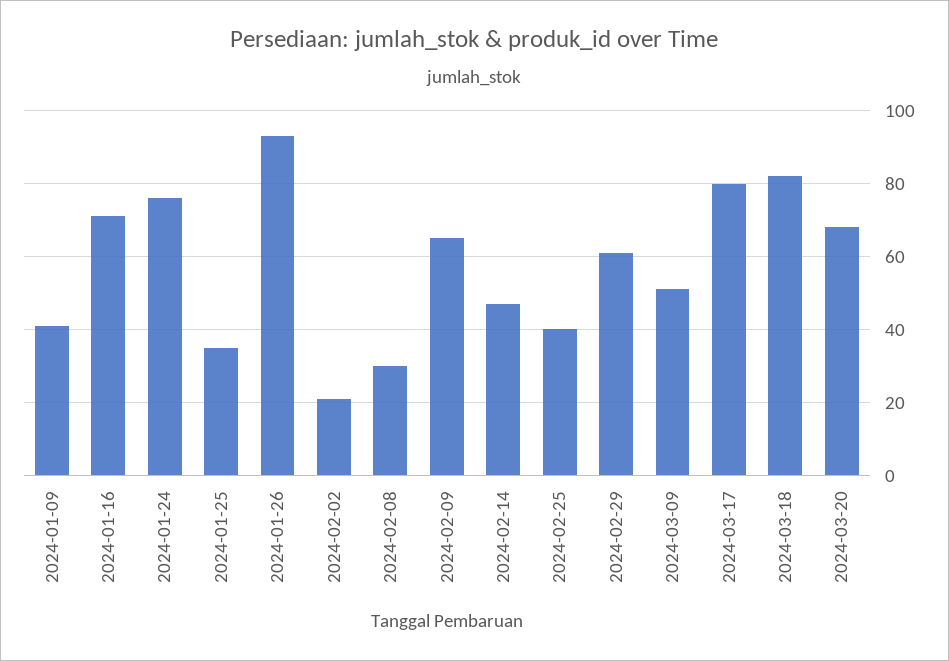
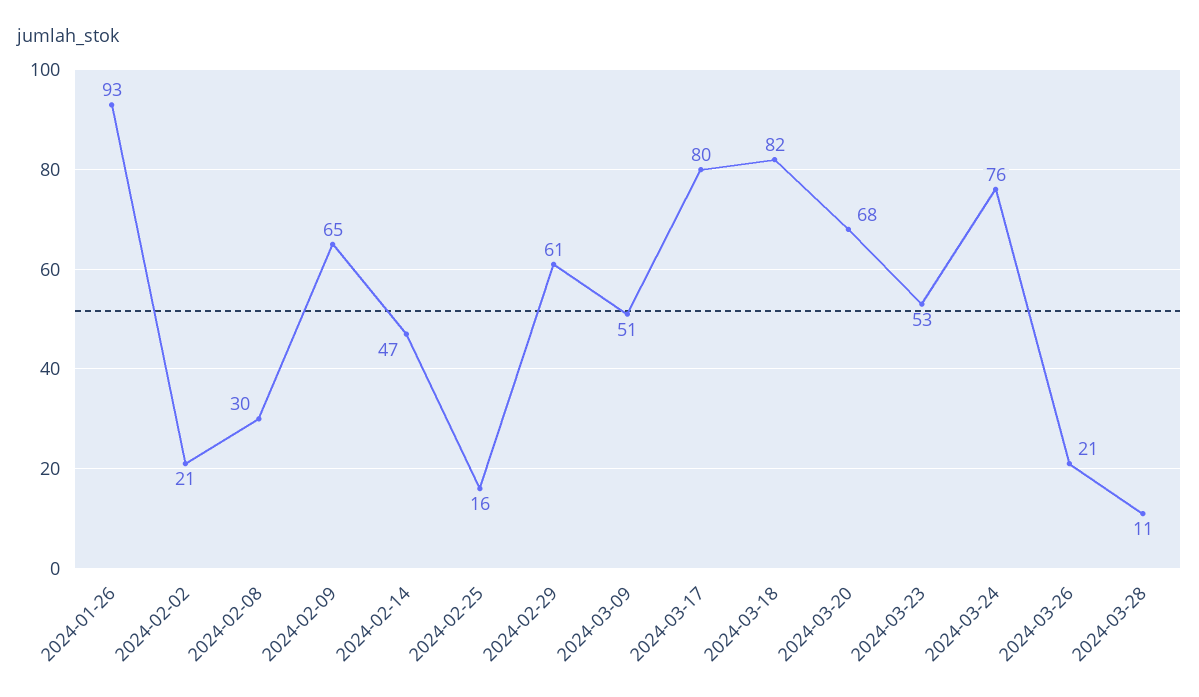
2024-01-09: 40 -> none
2024-01-16: 70 -> none
2024-01-24: 75 -> none
2024-01-25: 35 -> none
2024-02-25: 40 -> 16
2024-03-23: none -> 53
2024-03-24: none -> 76
2024-03-26: none -> 21
2024-03-28: none -> 11

